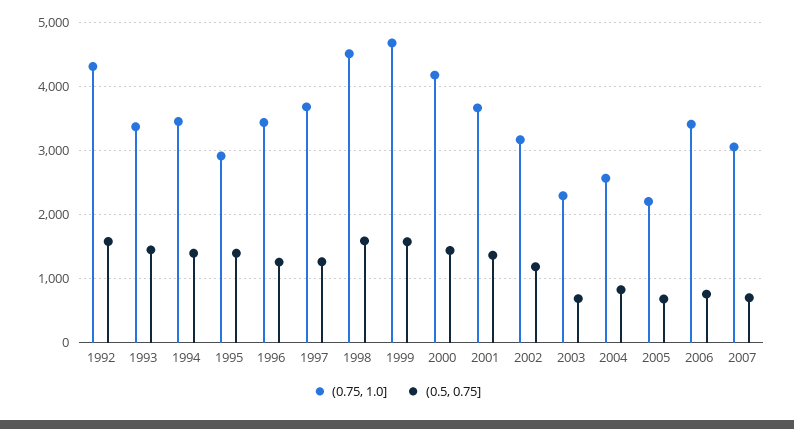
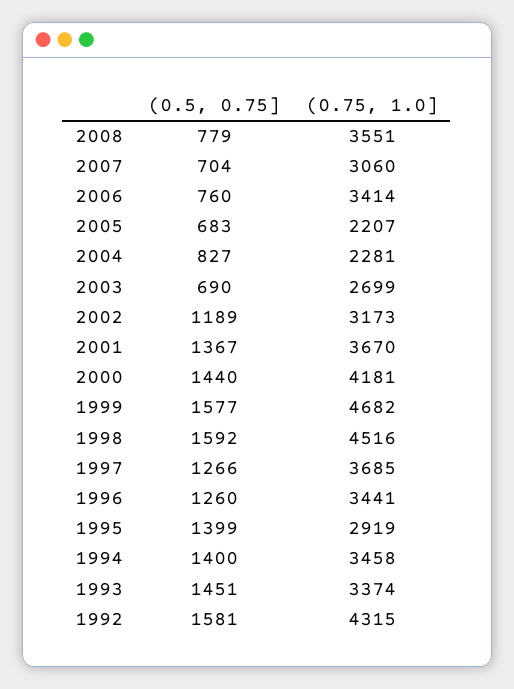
(0.75, 1.0], 2003: 2300 -> 2699
(0.75, 1.0], 2004: 2600 -> 2281
(0.5, 0.75], 2008: none -> 779
(0.75, 1.0], 2008: none -> 3551

